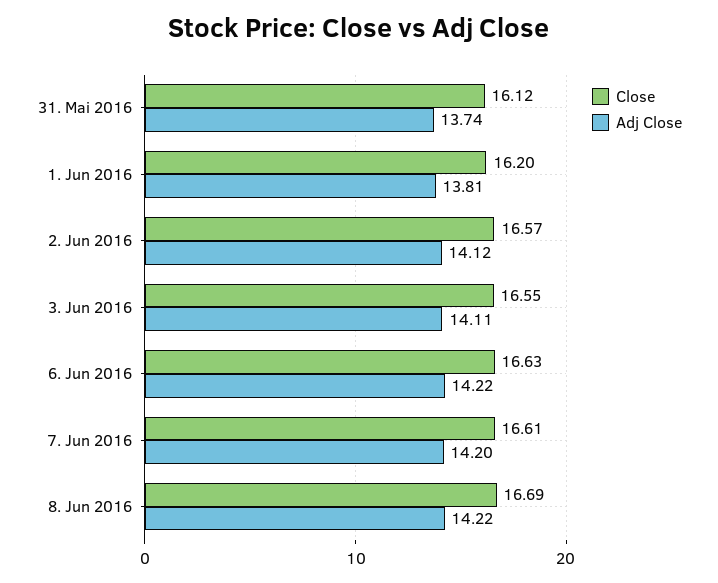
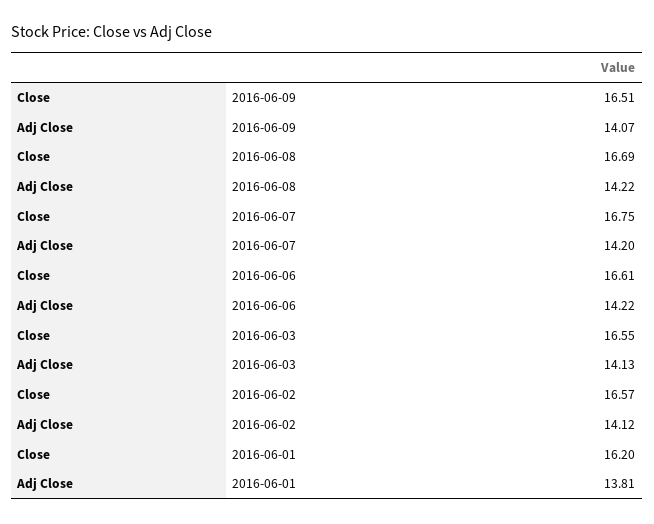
Close, 31. Mai 2016: 16.12 -> none
Adj Close, 31. Mai 2016: 13.74 -> none
Adj Close, 3. Jun 2016: 14.11 -> 14.13
Close, 6. Jun 2016: 16.63 -> 16.61
Close, 7. Jun 2016: 16.61 -> 16.75
Close, 2016-06-09: none -> 16.51
Adj Close, 2016-06-09: none -> 14.07

